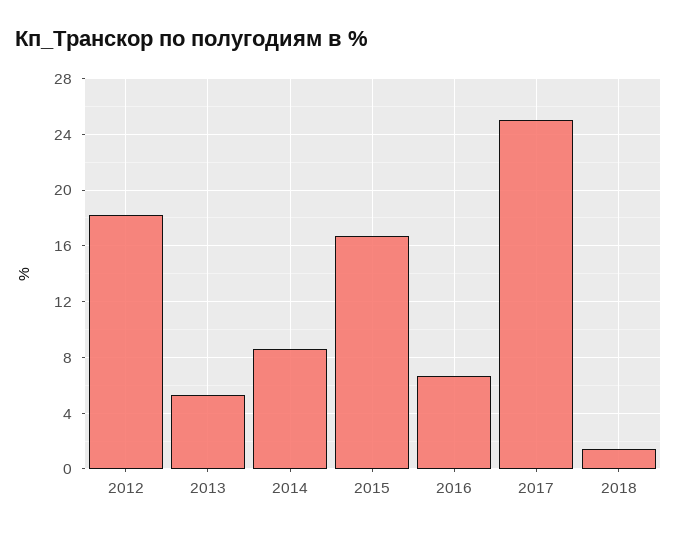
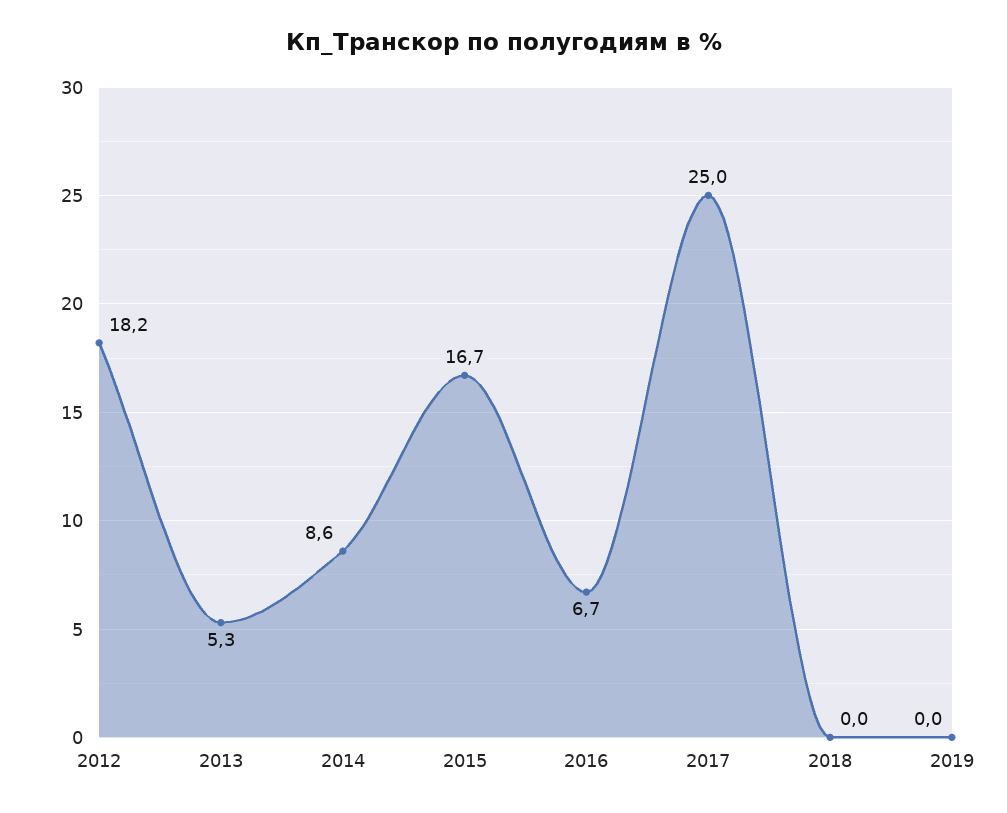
2018: 1.5 -> 0
2019: none -> 0

